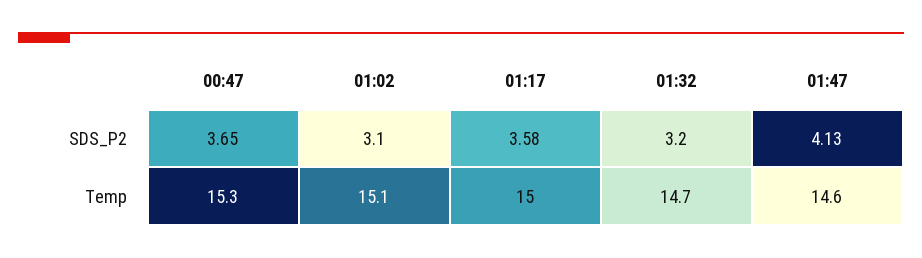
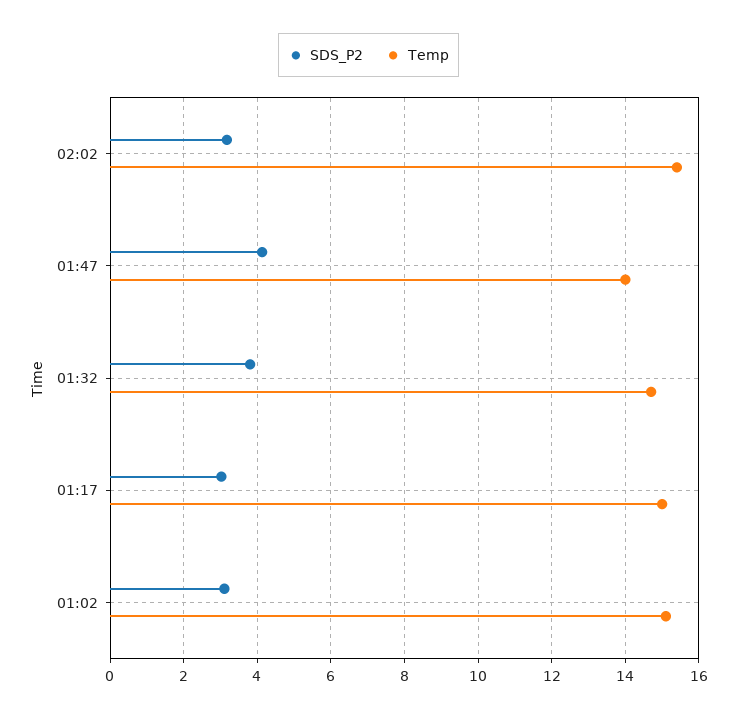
SDS_P2, 00:47: 3.65 -> none
SDS_P2, 01:17: 3.58 -> 3
SDS_P2, 01:32: 3.2 -> 3.8
Temp, 00:47: 15.3 -> none
Temp, 01:47: 14.6 -> 14
SDS_P2, 02:02: none -> 3.2
Temp, 02:02: none -> 15.4

